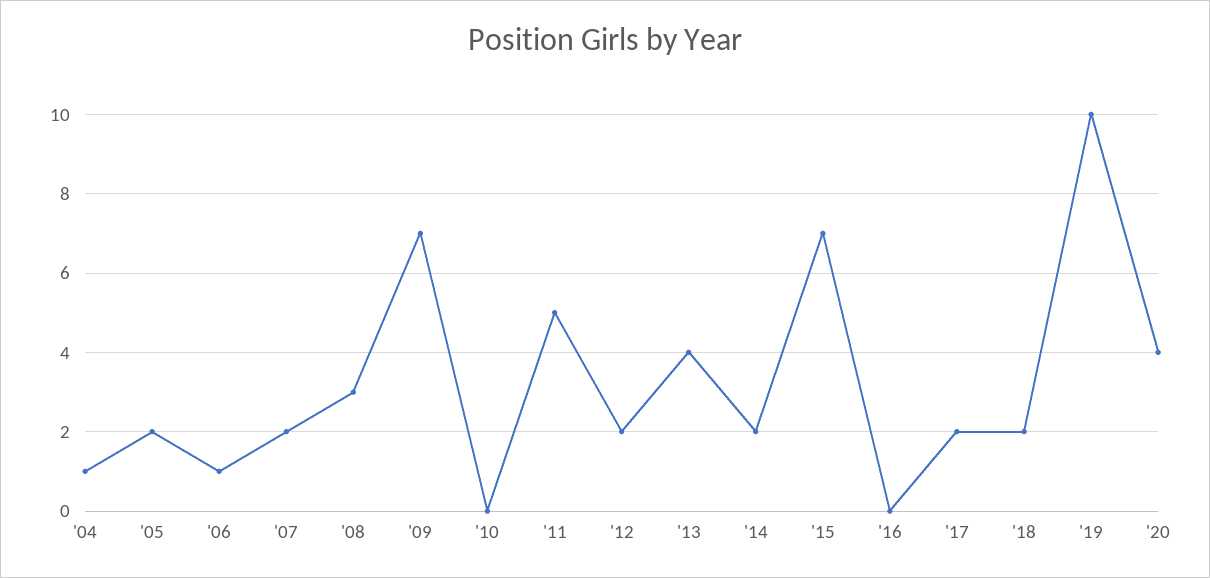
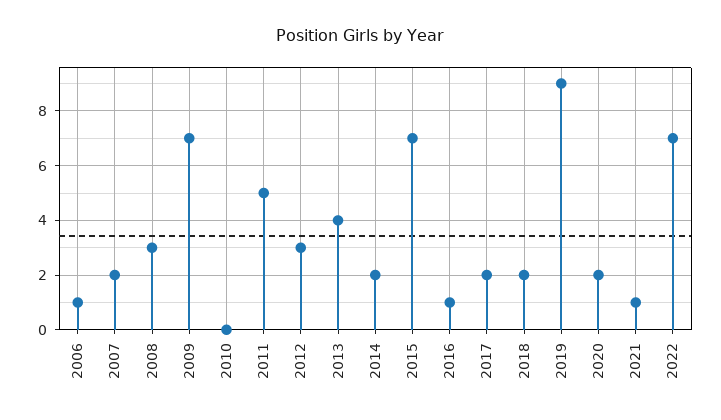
'04: 1 -> none
'05: 2 -> none
'12: 2 -> 3
'16: 0 -> 1
'19: 10 -> 9
'20: 4 -> 2
2021: none -> 1
2022: none -> 7

